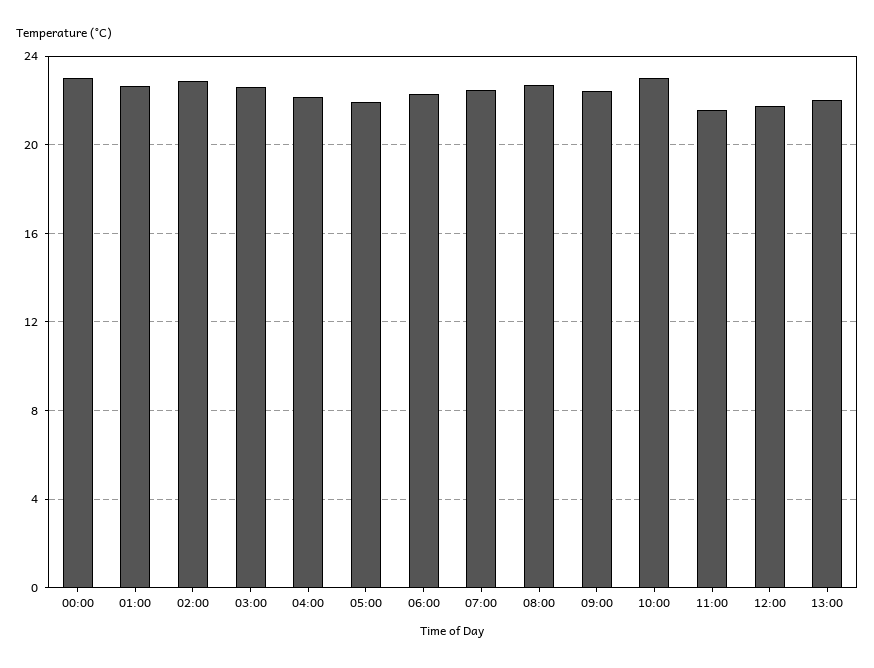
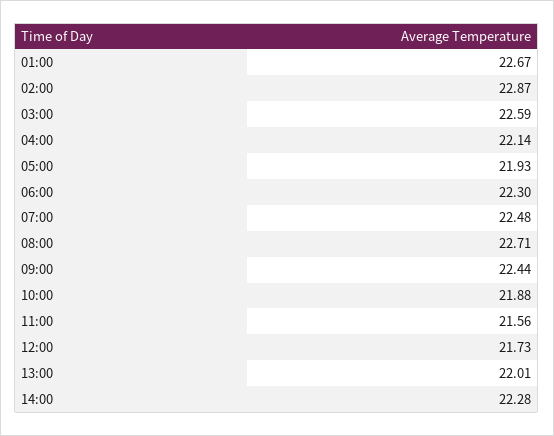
00:00: 23 -> none
10:00: 23 -> 21.88
14:00: none -> 22.28

